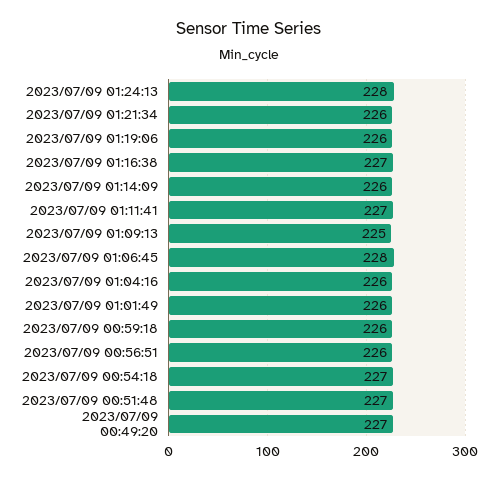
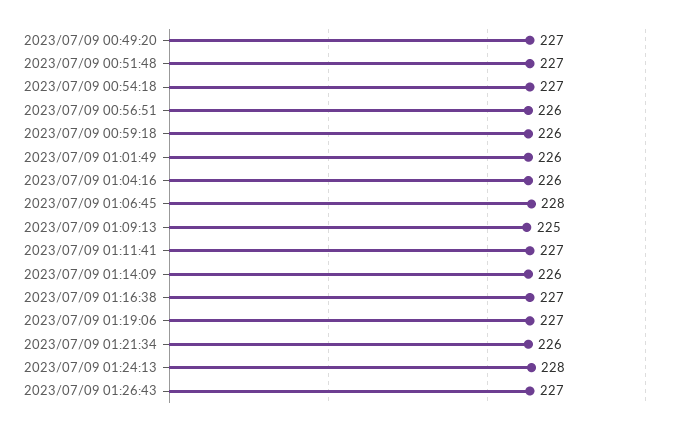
2023/07/09 01:19:06: 226 -> 227
2023/07/09 01:26:43: none -> 227

